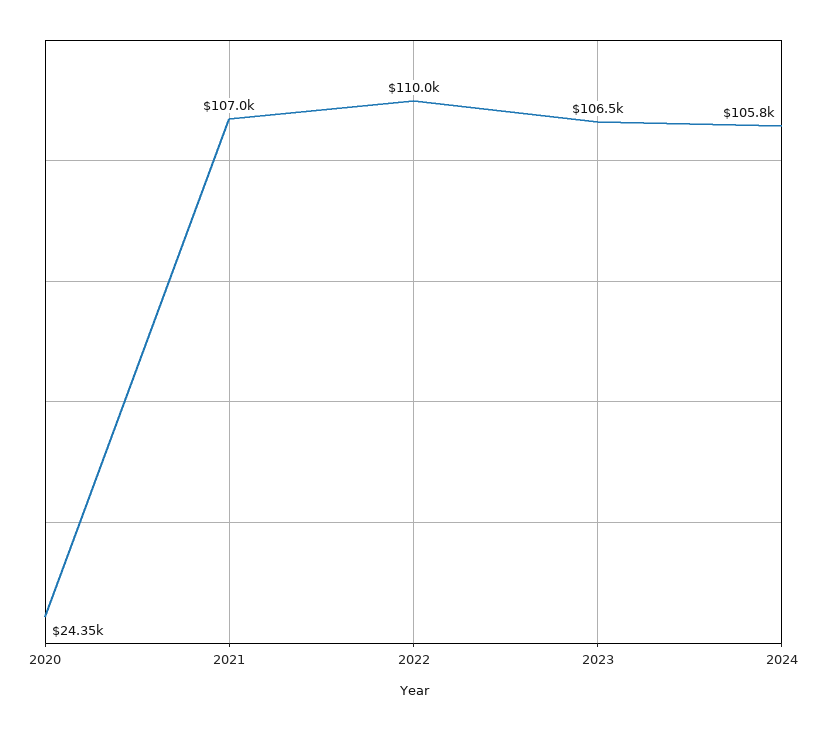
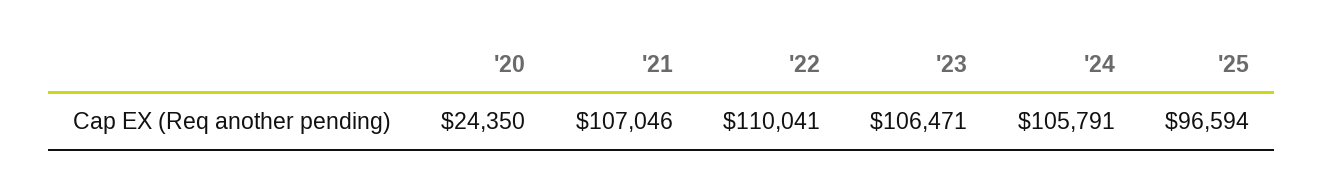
'25: none -> 96594

